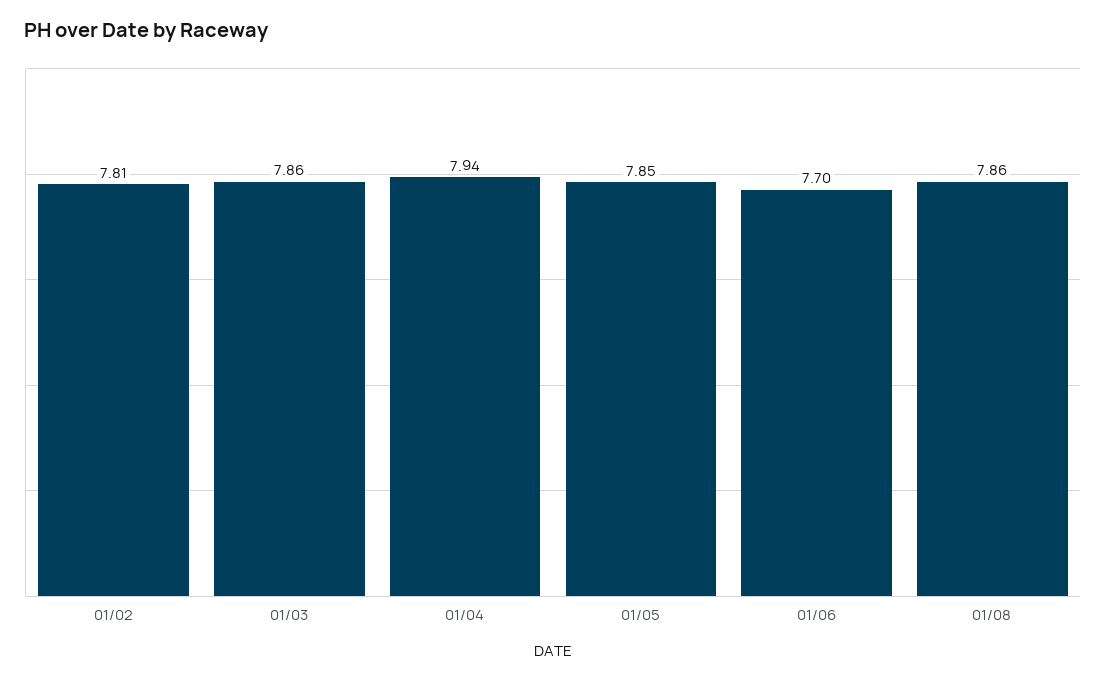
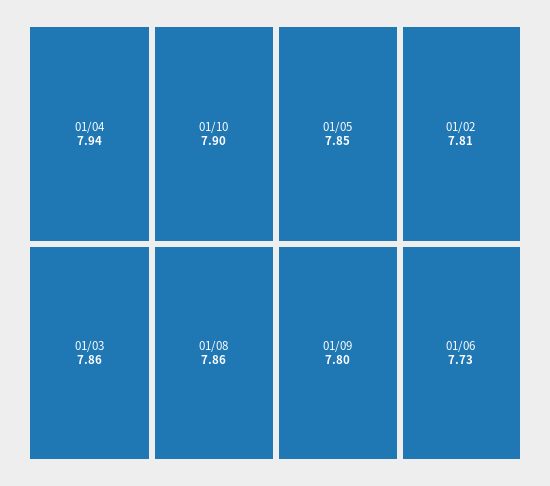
01/06: 7.7 -> 7.73
01/10: none -> 7.9
01/09: none -> 7.8

